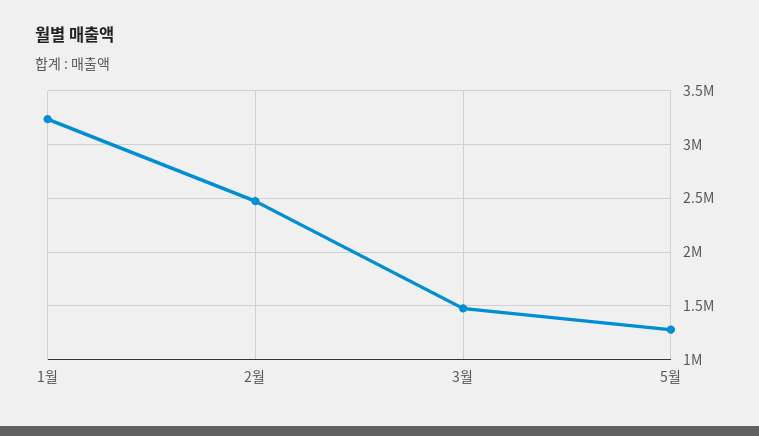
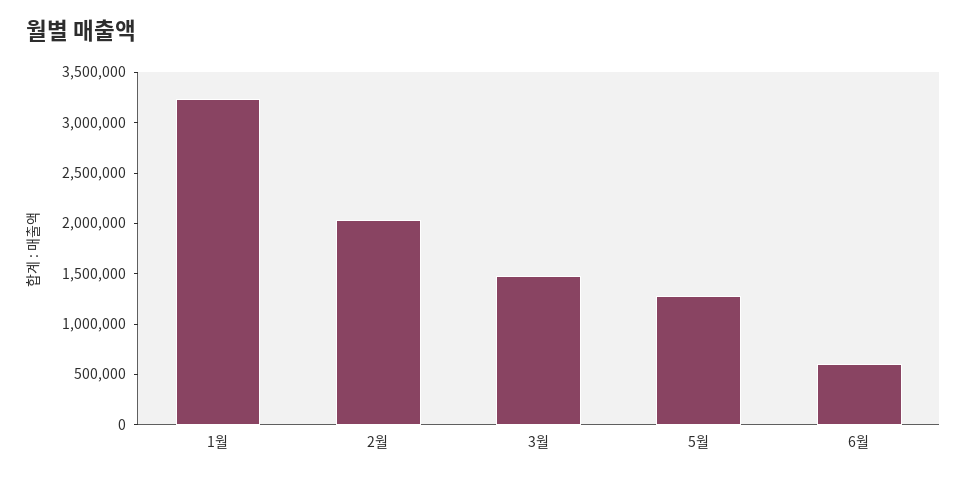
2월: 2500000 -> 2000000
6월: none -> 600000

